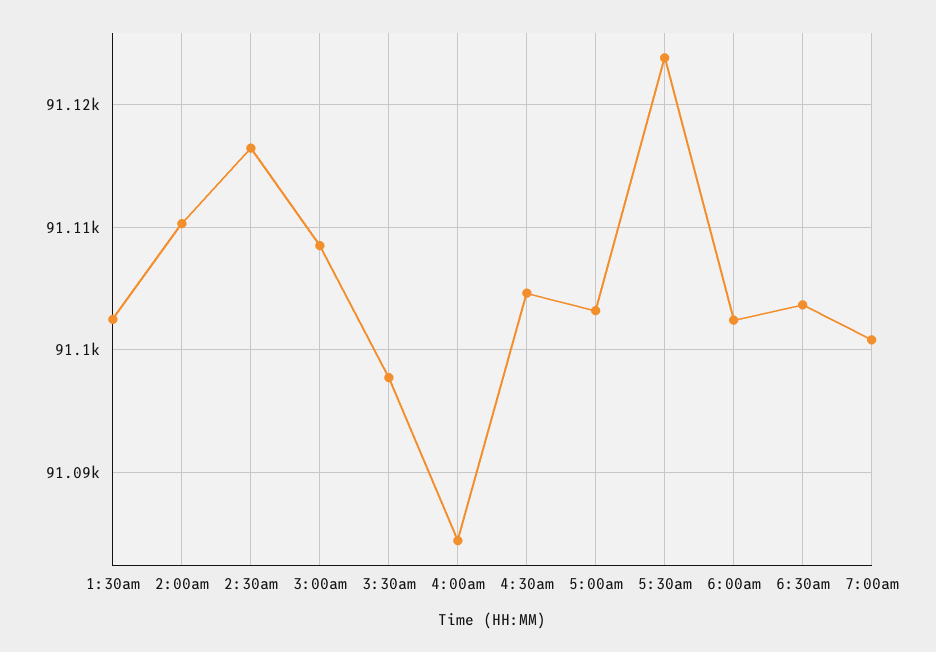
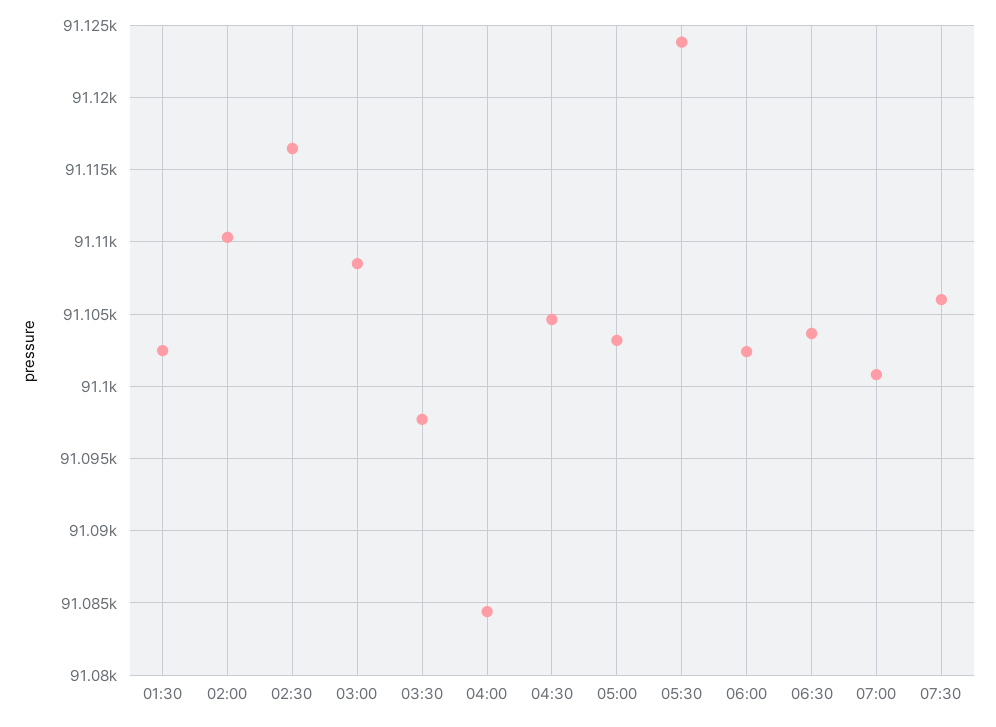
07:30: none -> 91106

